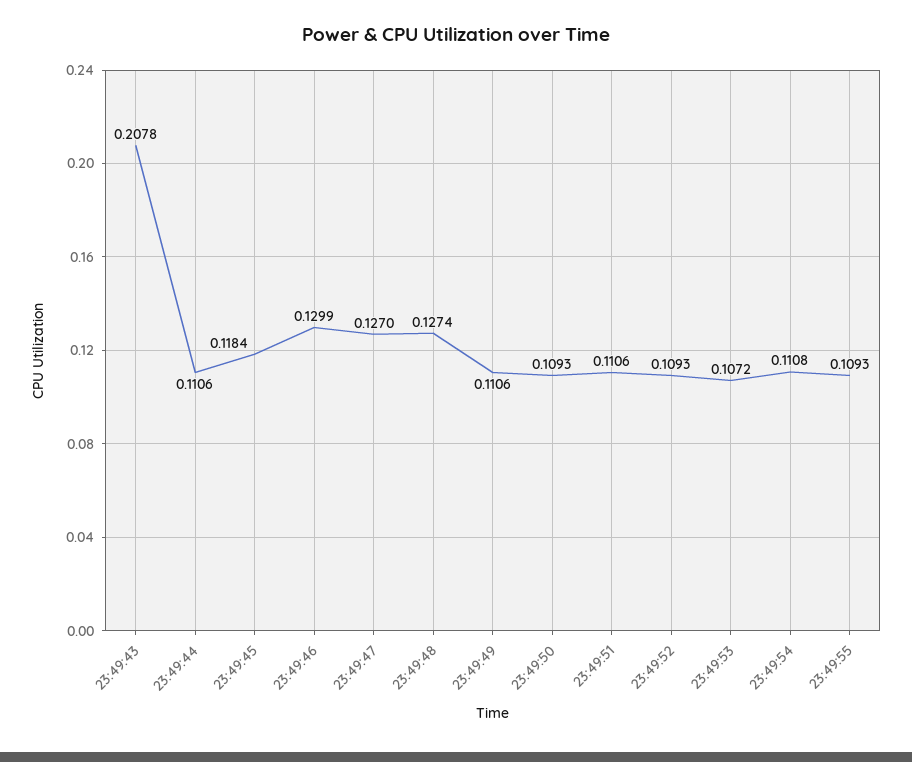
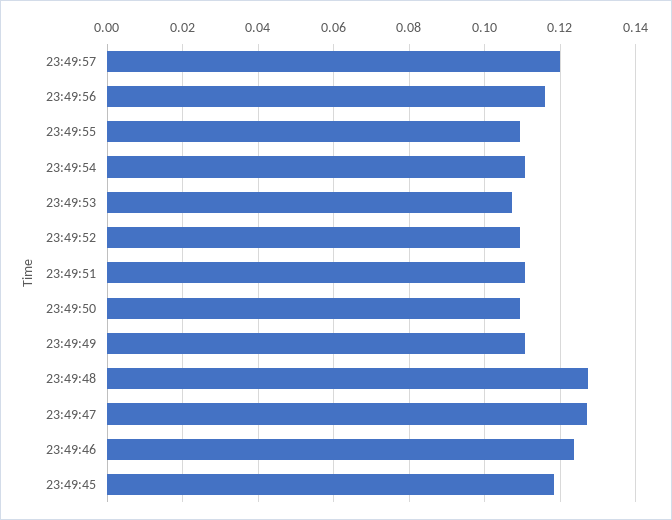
23:49:43: 0.2078 -> none
23:49:44: 0.1106 -> none
23:49:46: 0.1299 -> 0.124
23:49:57: none -> 0.12
23:49:56: none -> 0.116

